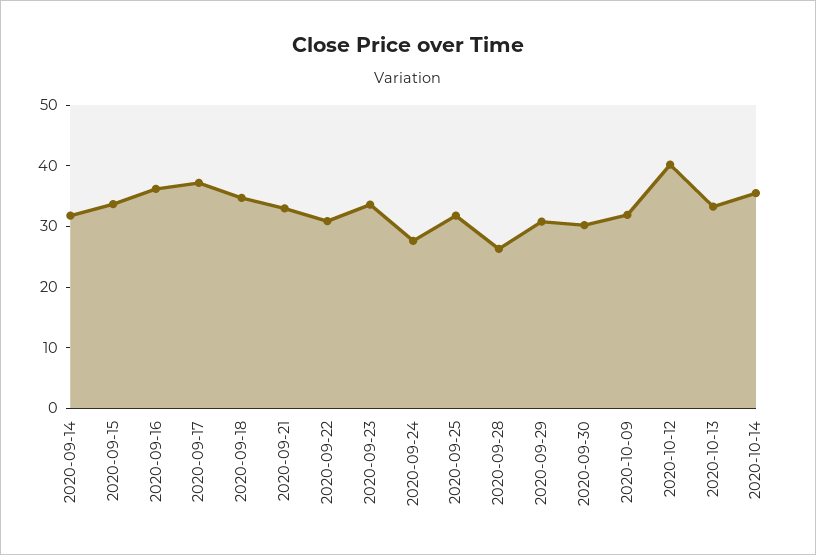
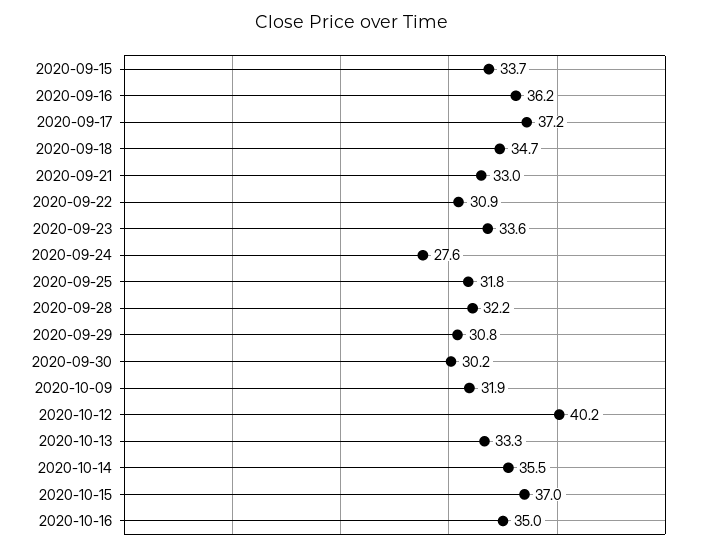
2020-09-14: 32 -> none
2020-09-28: 26 -> 32.2
2020-10-15: none -> 37
2020-10-16: none -> 35

